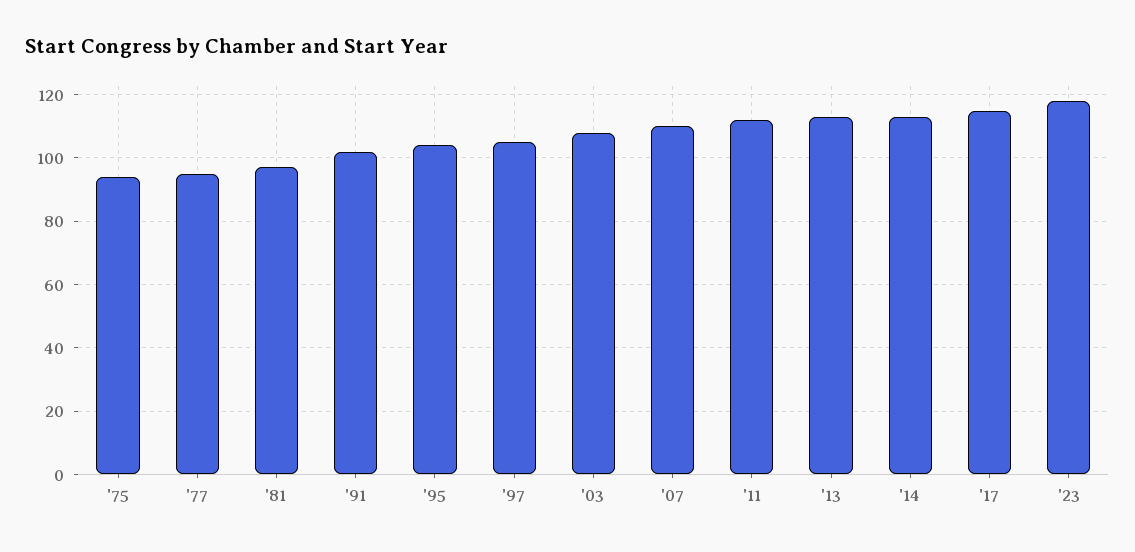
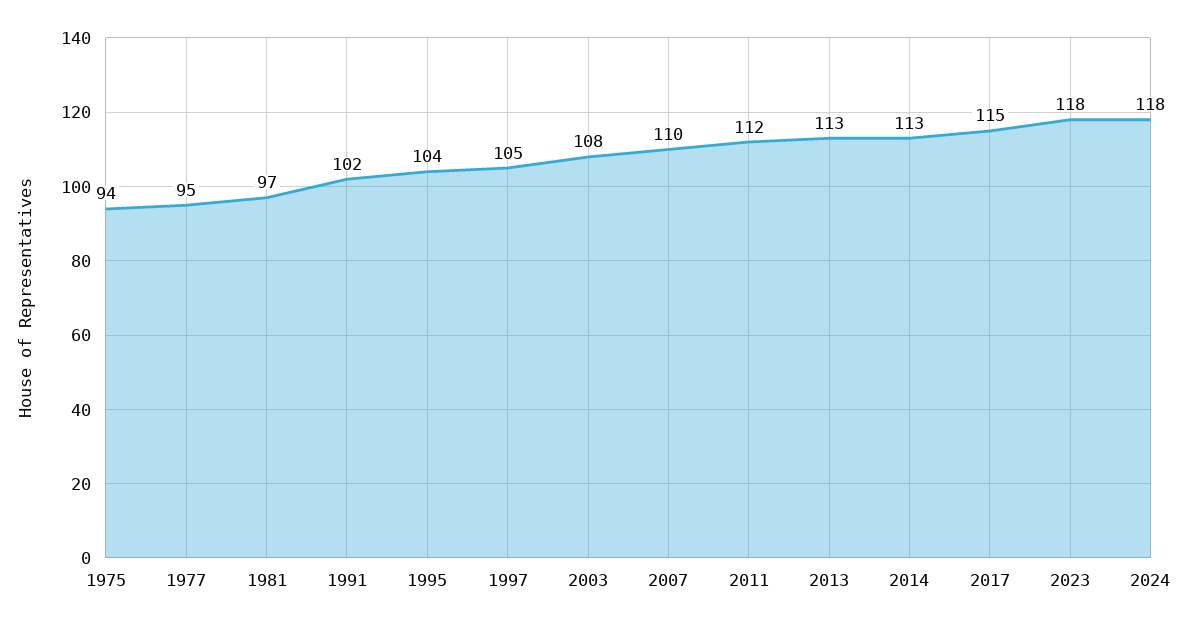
2024: none -> 118

